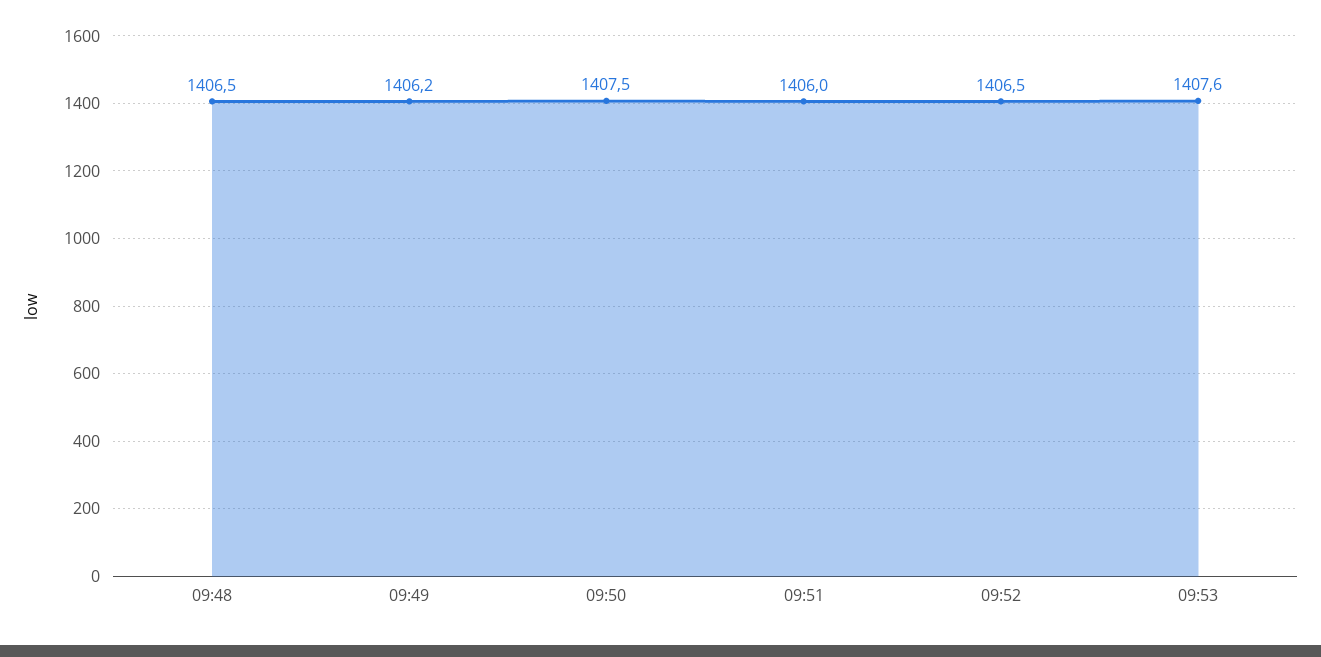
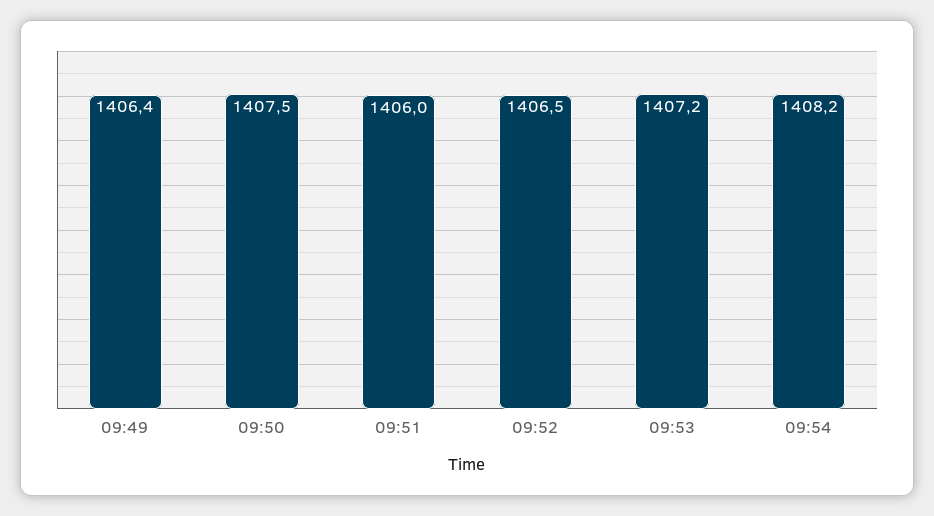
09:48: 1406.5 -> none
09:49: 1406.2 -> 1406.4
09:53: 1407.6 -> 1407.2
09:54: none -> 1408.2

